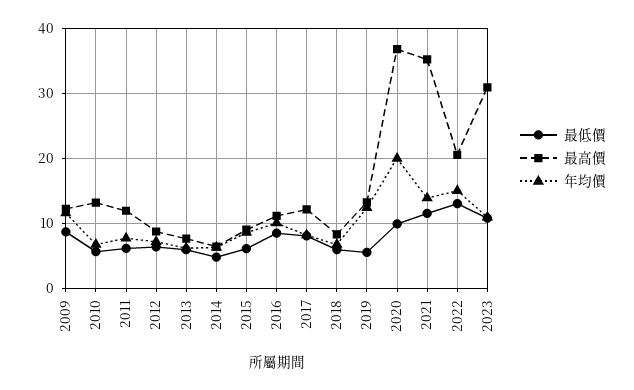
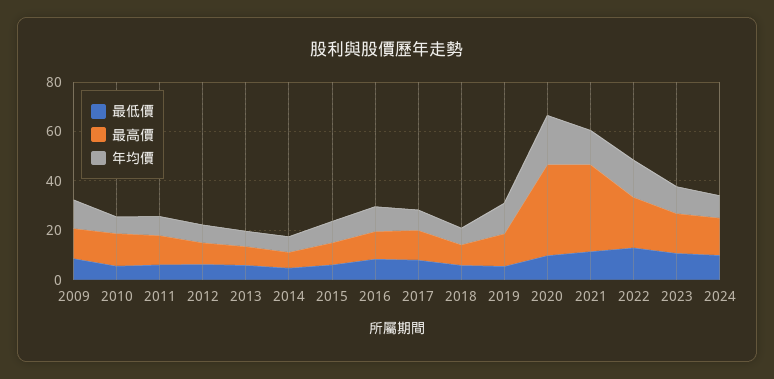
最高價, 2023: 31 -> 15
最低價, 2024: none -> 10
最高價, 2024: none -> 15
年均價, 2024: none -> 10

